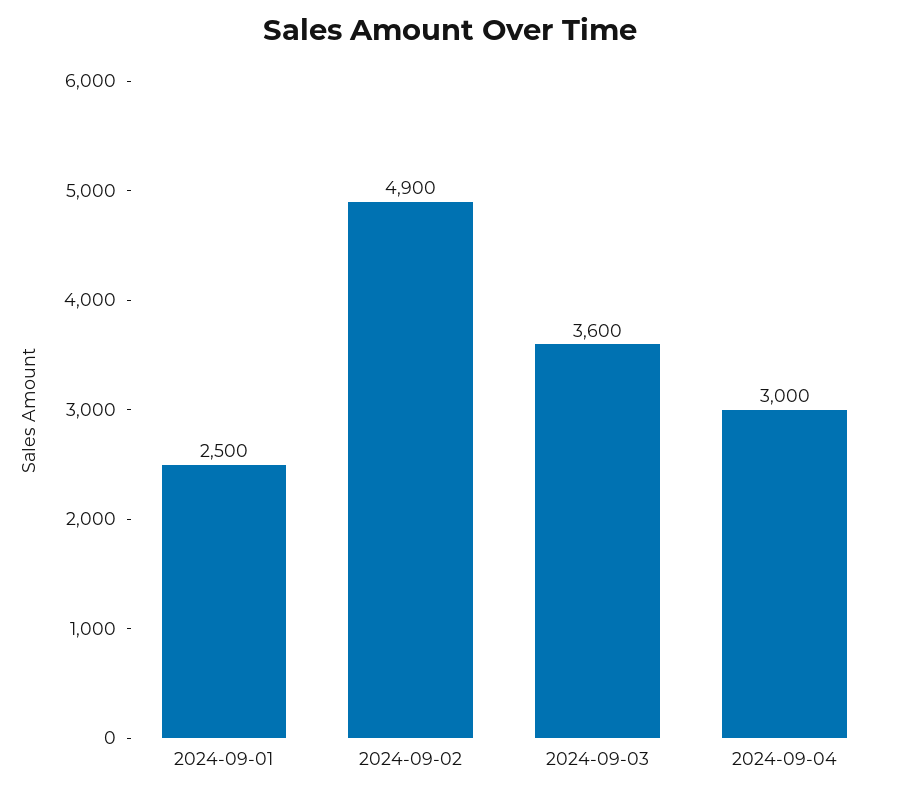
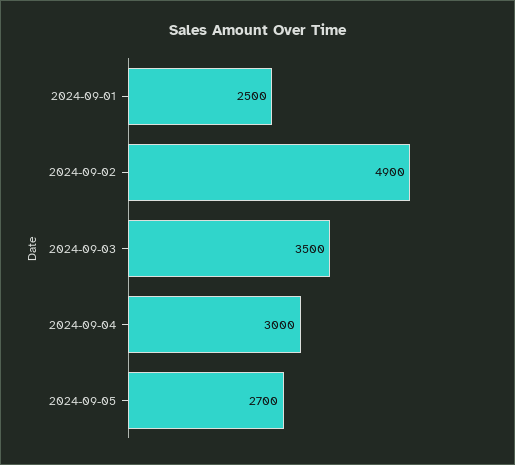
2024-09-03: 3600 -> 3500
2024-09-05: none -> 2700

